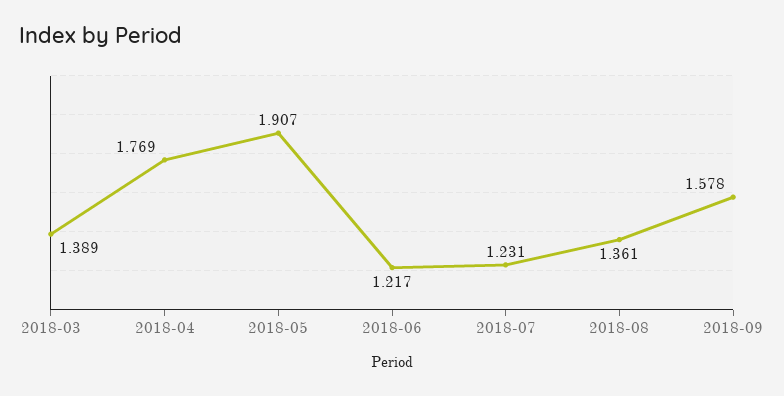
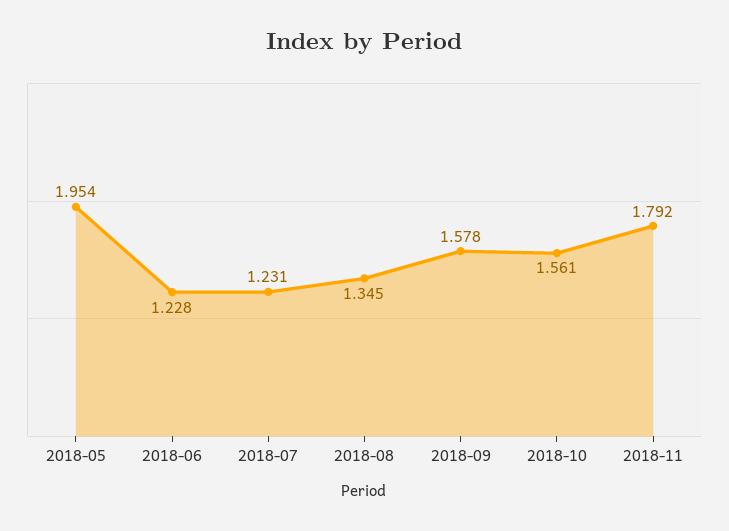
2018-03: 1.389 -> none
2018-04: 1.769 -> none
2018-05: 1.907 -> 1.954
2018-06: 1.217 -> 1.228
2018-08: 1.361 -> 1.345
2018-10: none -> 1.561
2018-11: none -> 1.792

